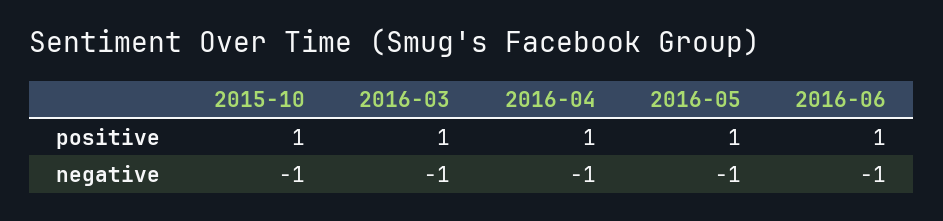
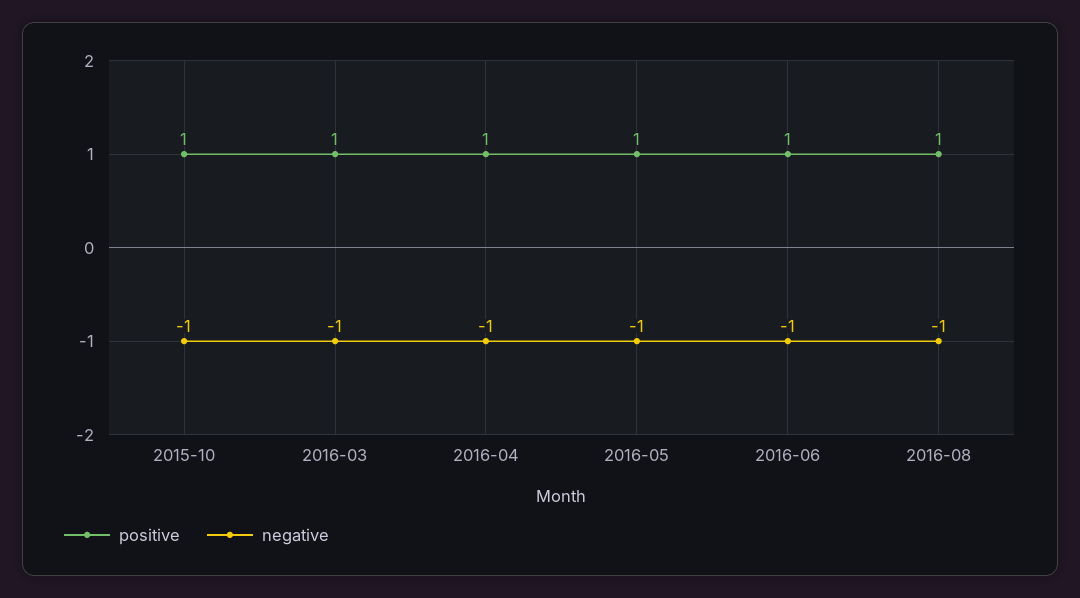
positive, 2016-08: none -> 1
negative, 2016-08: none -> -1

